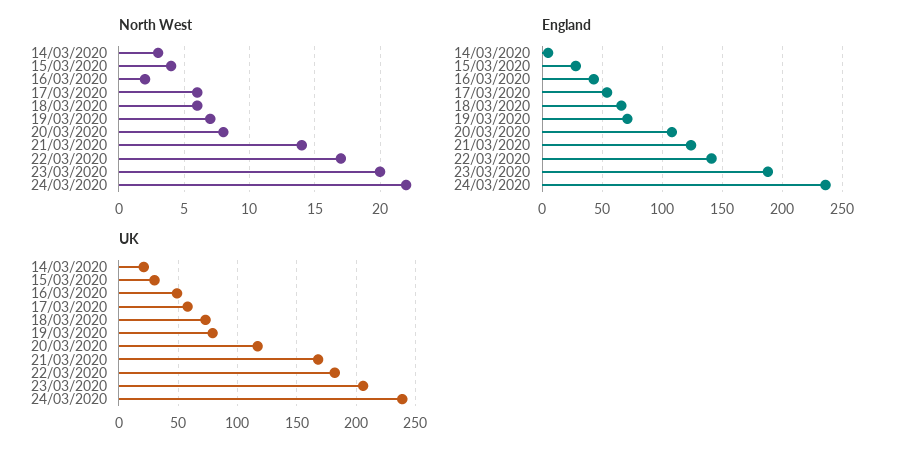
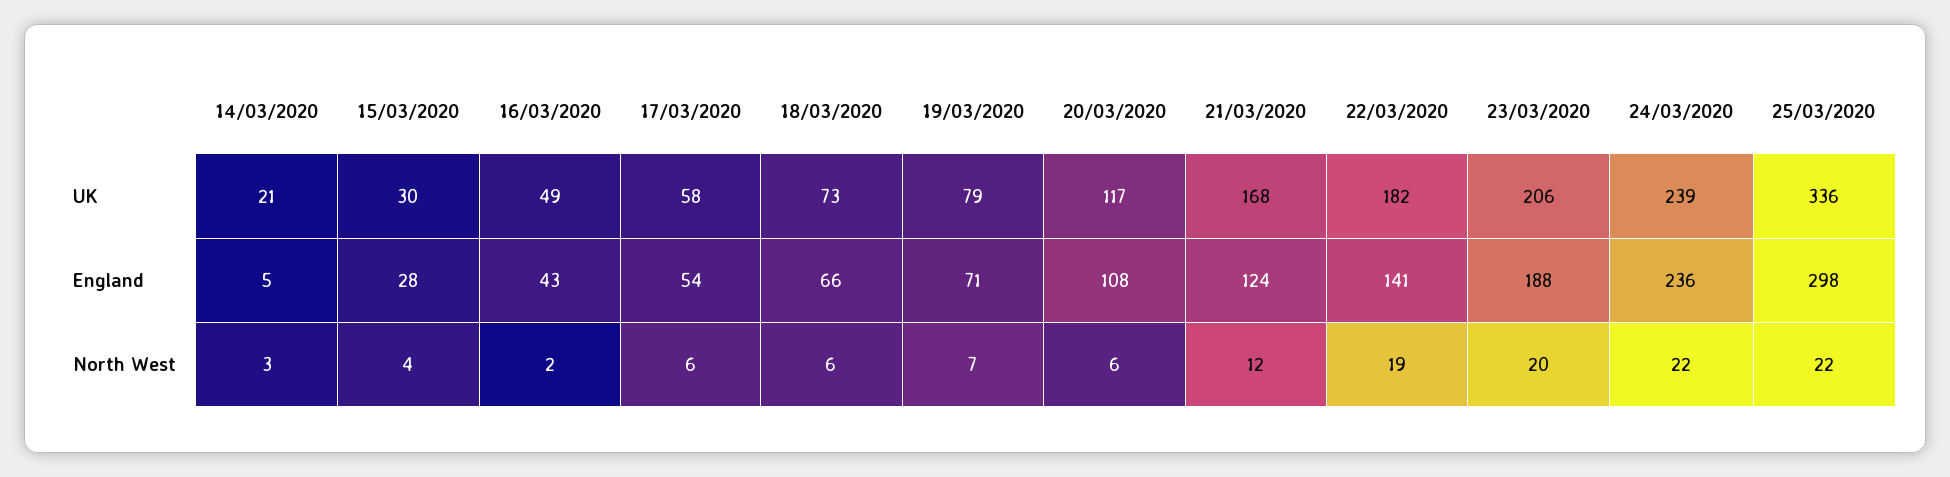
North West, 20/03/2020: 8 -> 6
North West, 21/03/2020: 14 -> 12
North West, 22/03/2020: 17 -> 19
UK, 25/03/2020: none -> 336
England, 25/03/2020: none -> 298
North West, 25/03/2020: none -> 22

